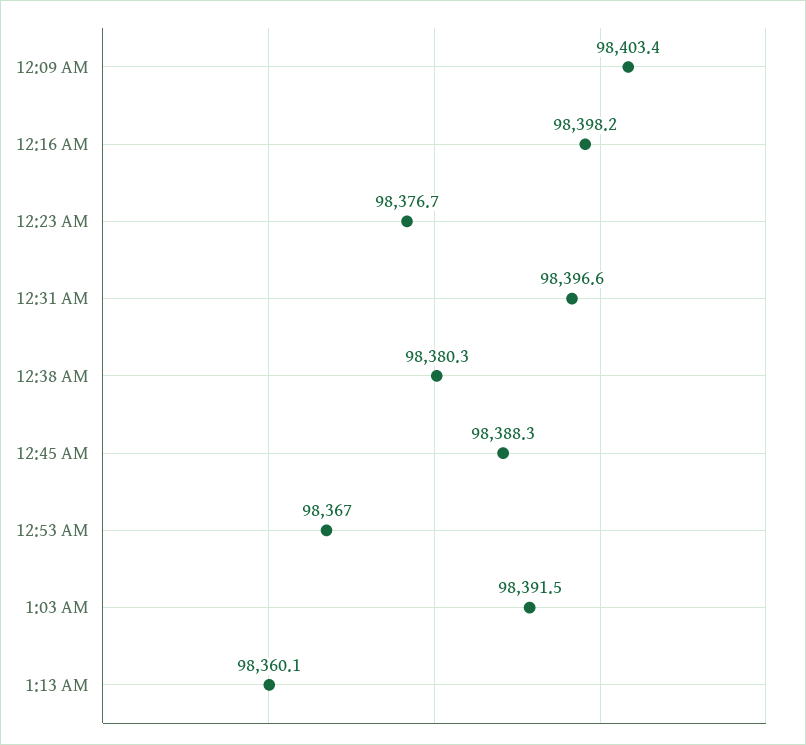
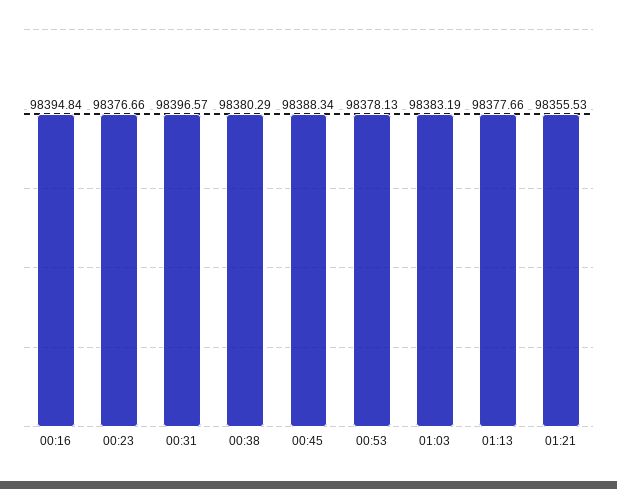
12:09 AM: 98403.4 -> none
12:16 AM: 98398.2 -> 98394.84
12:53 AM: 98367 -> 98378.13
1:03 AM: 98391.5 -> 98383.19
1:13 AM: 98360.1 -> 98377.66
01:21: none -> 98355.53

